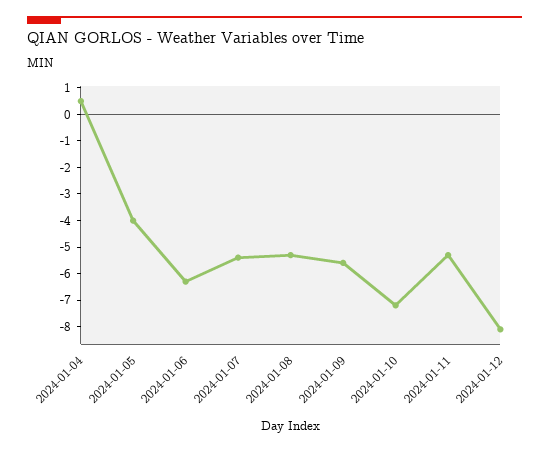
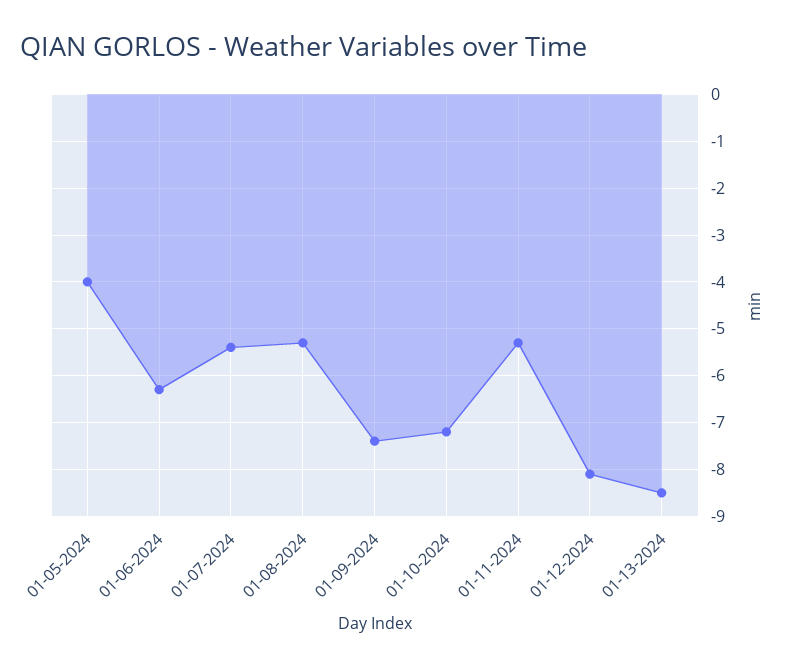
2024-01-04: 0.5 -> none
2024-01-09: -5.5 -> -7.5
01-13-2024: none -> -8.5

